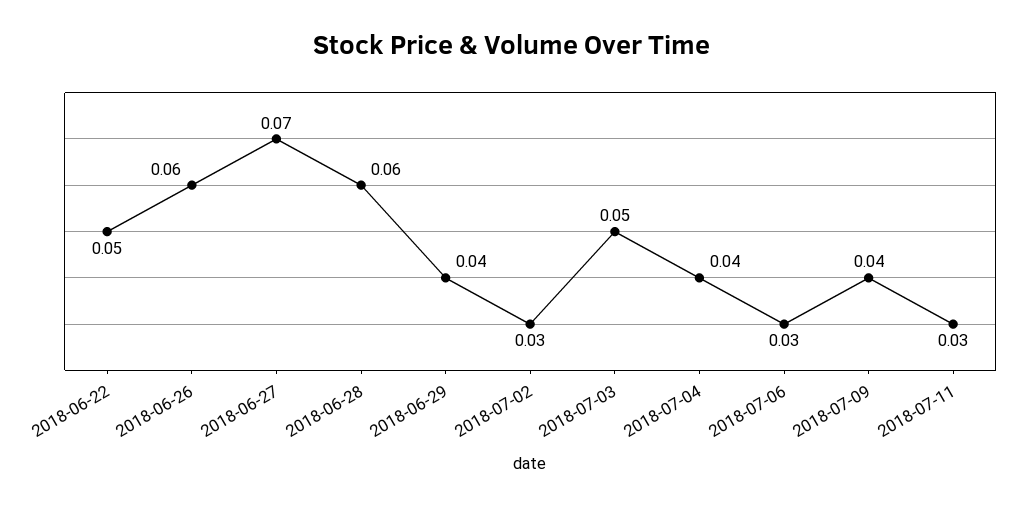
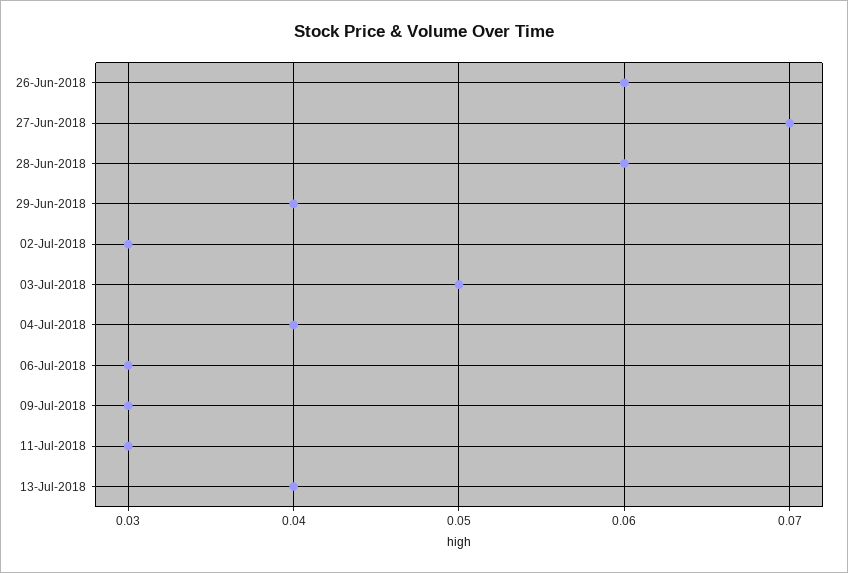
2018-06-22: 0.05 -> none
2018-07-09: 0.04 -> 0.03
13-Jul-2018: none -> 0.04

